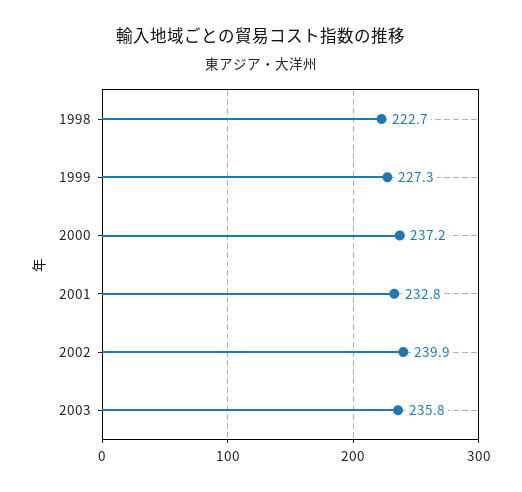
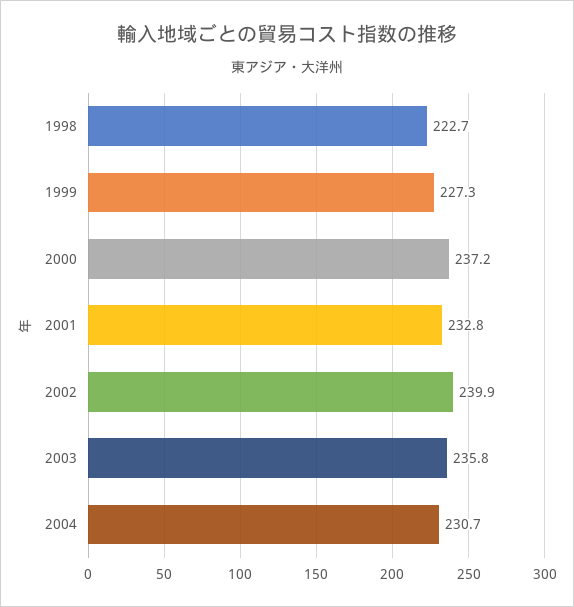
2004: none -> 230.7

